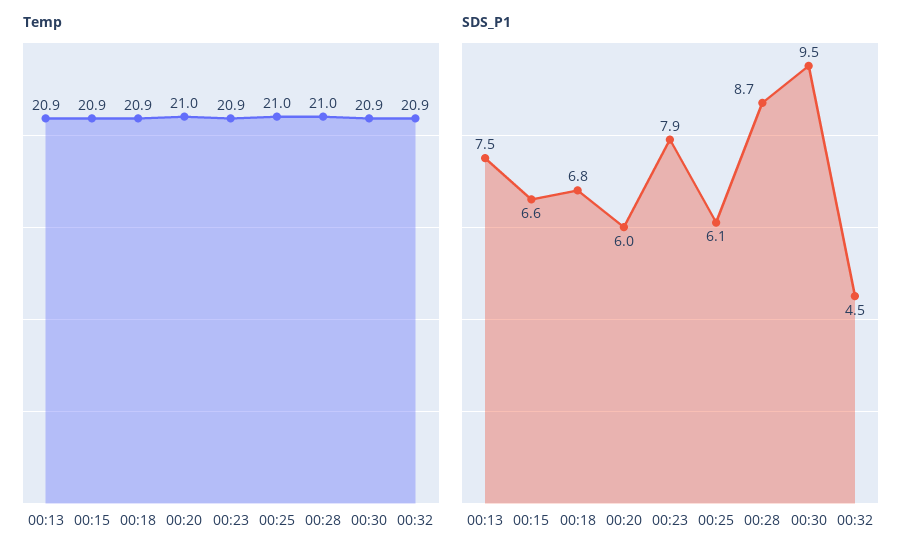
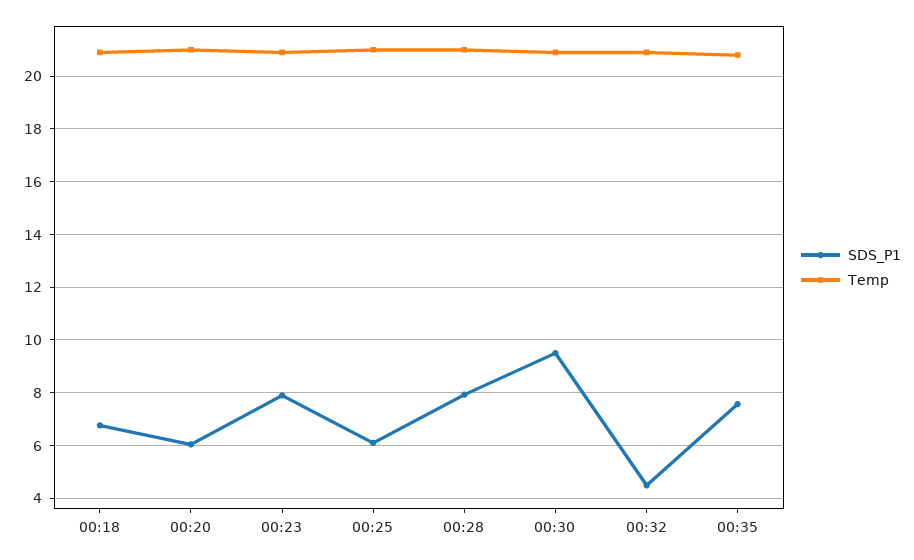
Temp, 00:13: 20.9 -> none
Temp, 00:15: 20.9 -> none
SDS_P1, 00:13: 7.5 -> none
SDS_P1, 00:15: 6.6 -> none
SDS_P1, 00:28: 8.7 -> 8
SDS_P1, 00:35: none -> 7.5
Temp, 00:35: none -> 20.75

